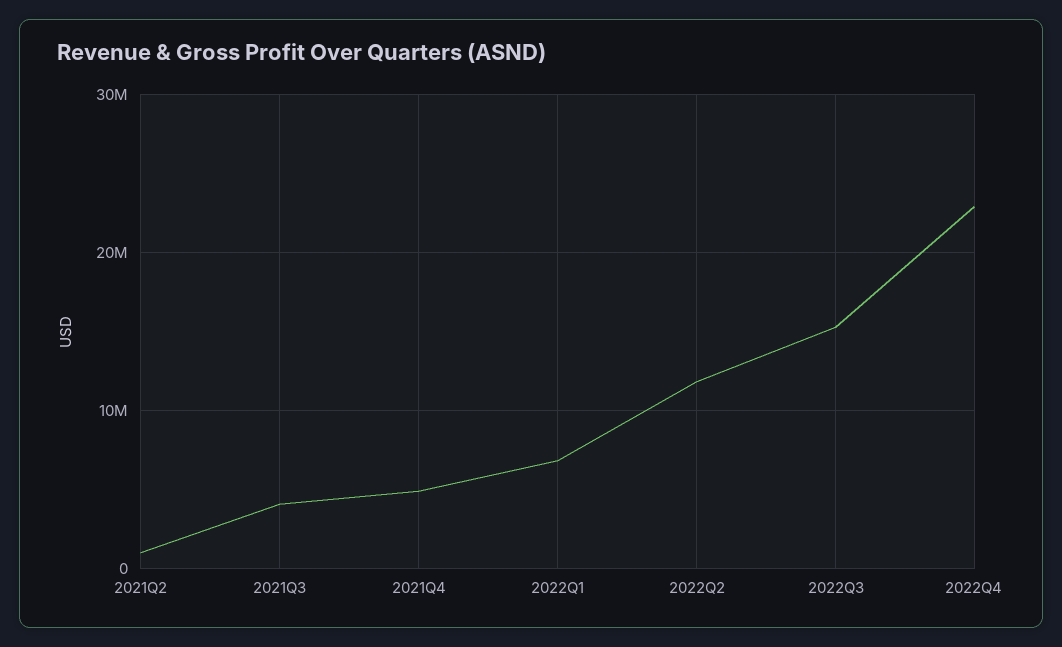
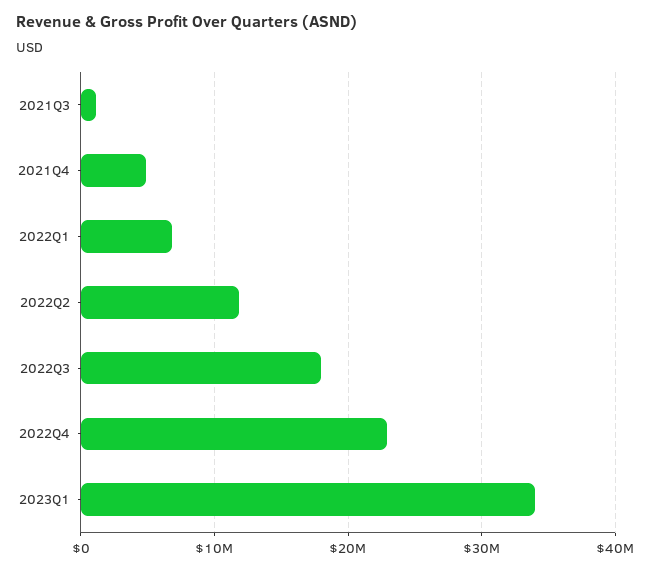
2021Q2: 1000000 -> none
2021Q3: 4000000 -> 1000000
2022Q3: 15000000 -> 18000000
2023Q1: none -> 34000000

